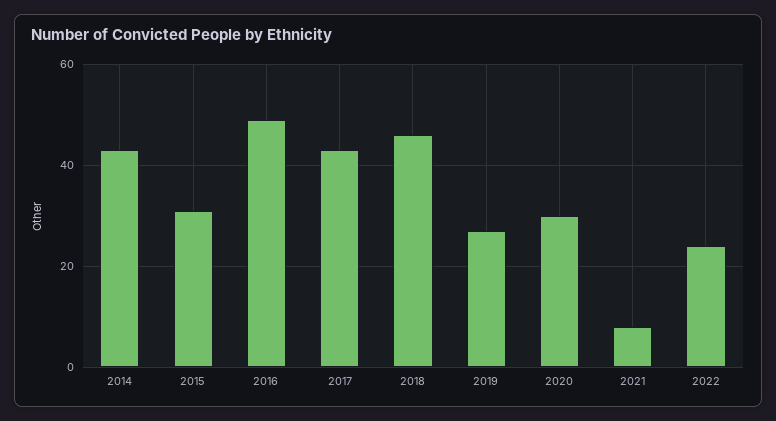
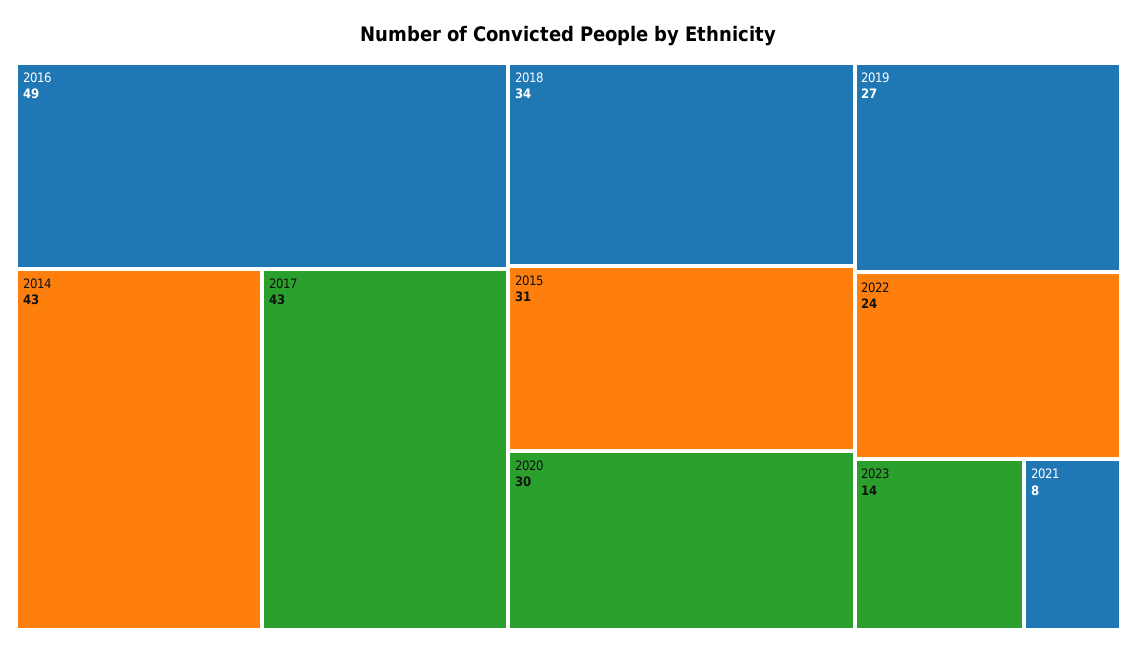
2018: 45 -> 34
2023: none -> 14

